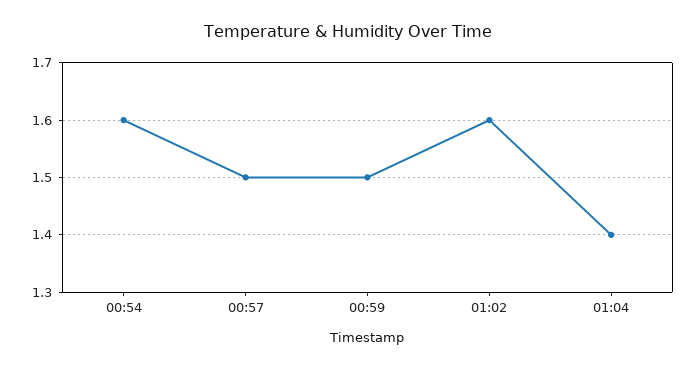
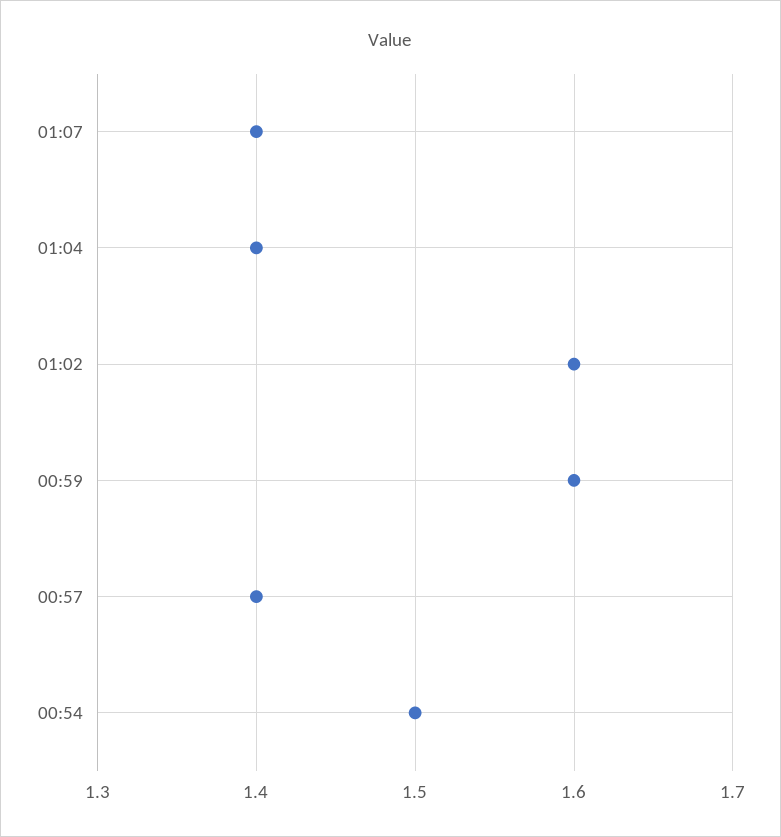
00:54: 1.6 -> 1.5
00:57: 1.5 -> 1.4
00:59: 1.5 -> 1.6
01:07: none -> 1.4

